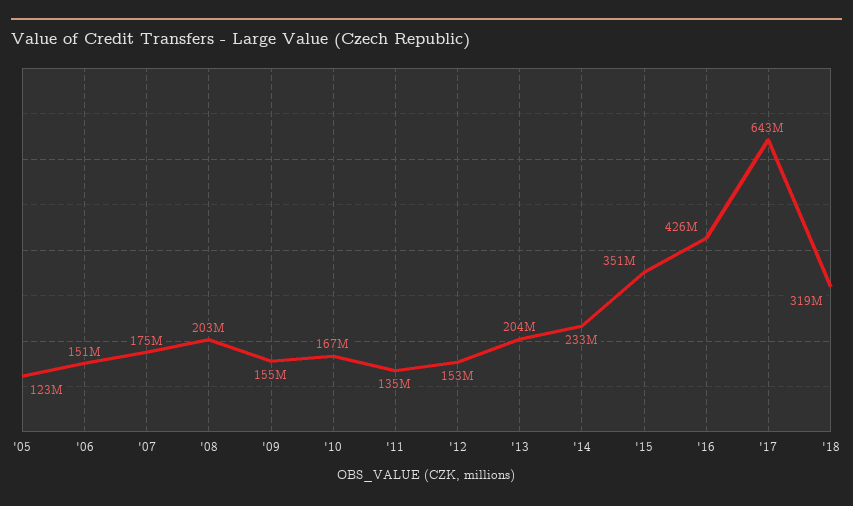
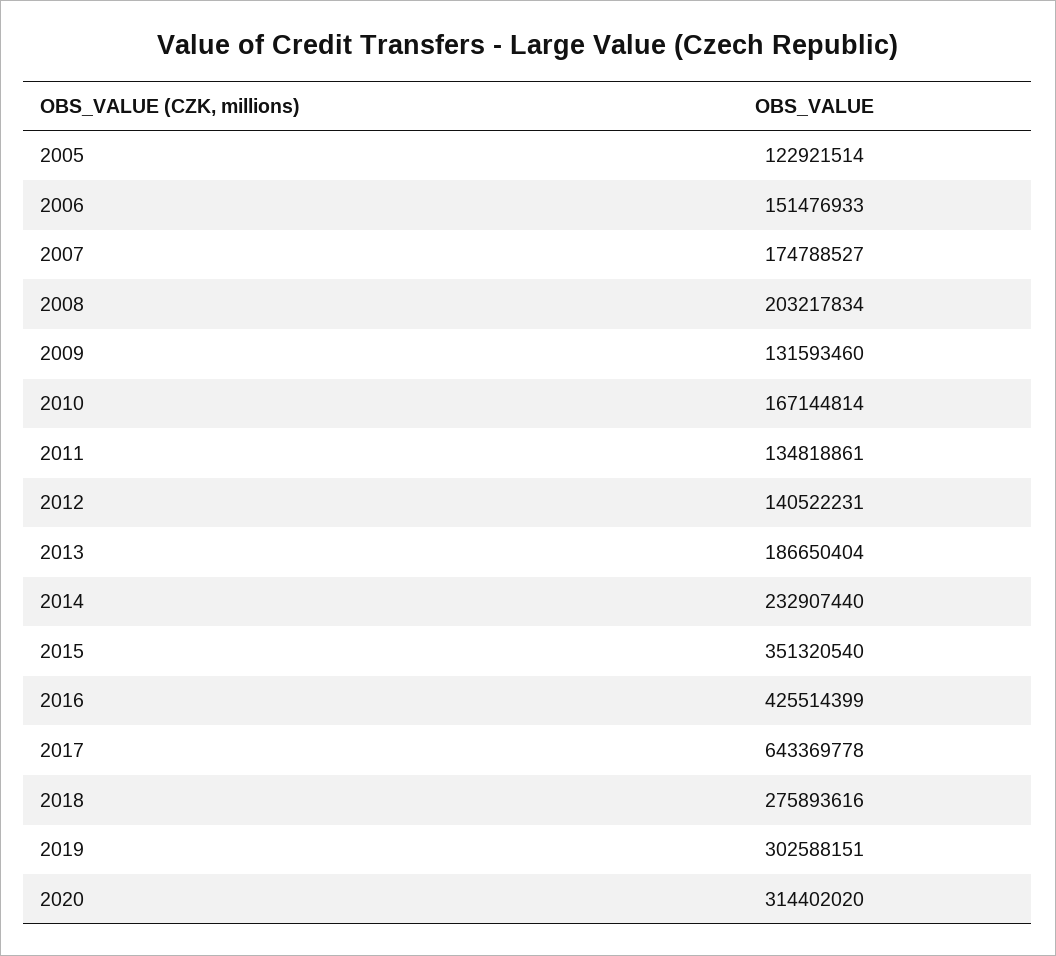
'09: 155000000 -> 131593460
'12: 153000000 -> 140522231
'13: 204000000 -> 186650404
'18: 319000000 -> 275893616
2019: none -> 302588151
2020: none -> 314402020

